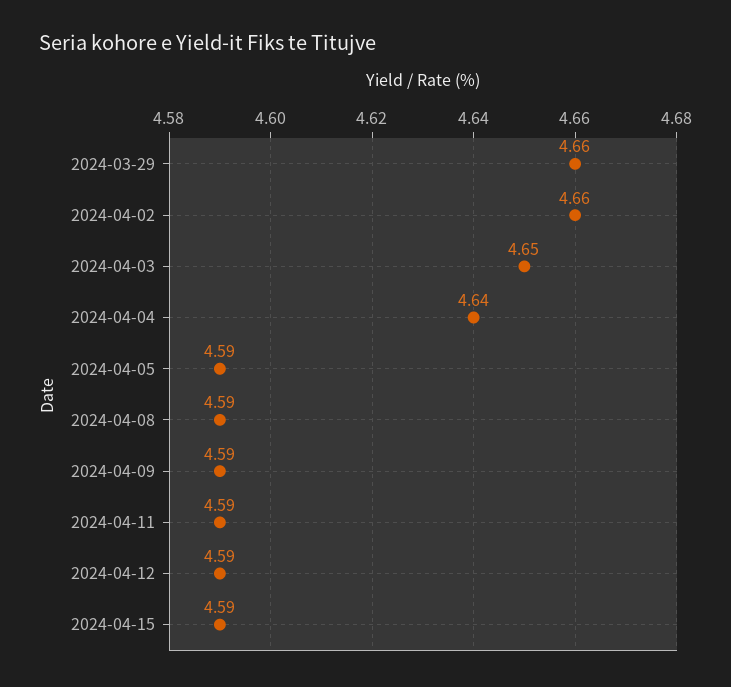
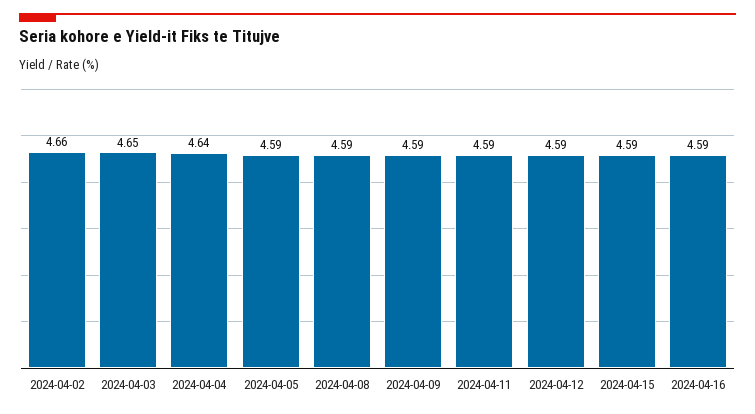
2024-03-29: 4.66 -> none
2024-04-16: none -> 4.59

